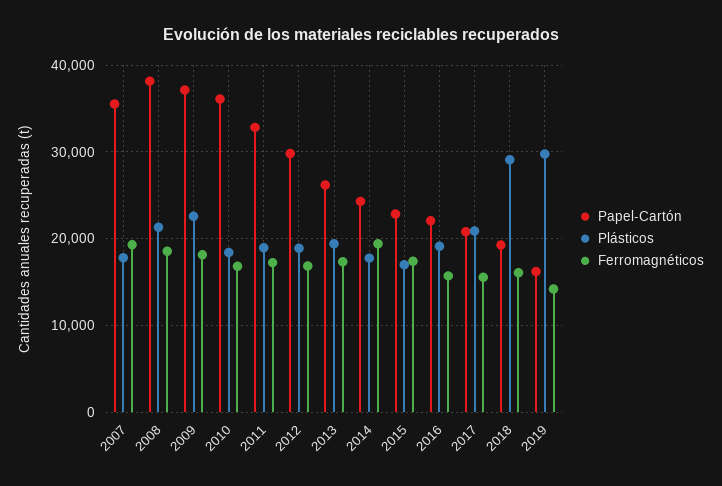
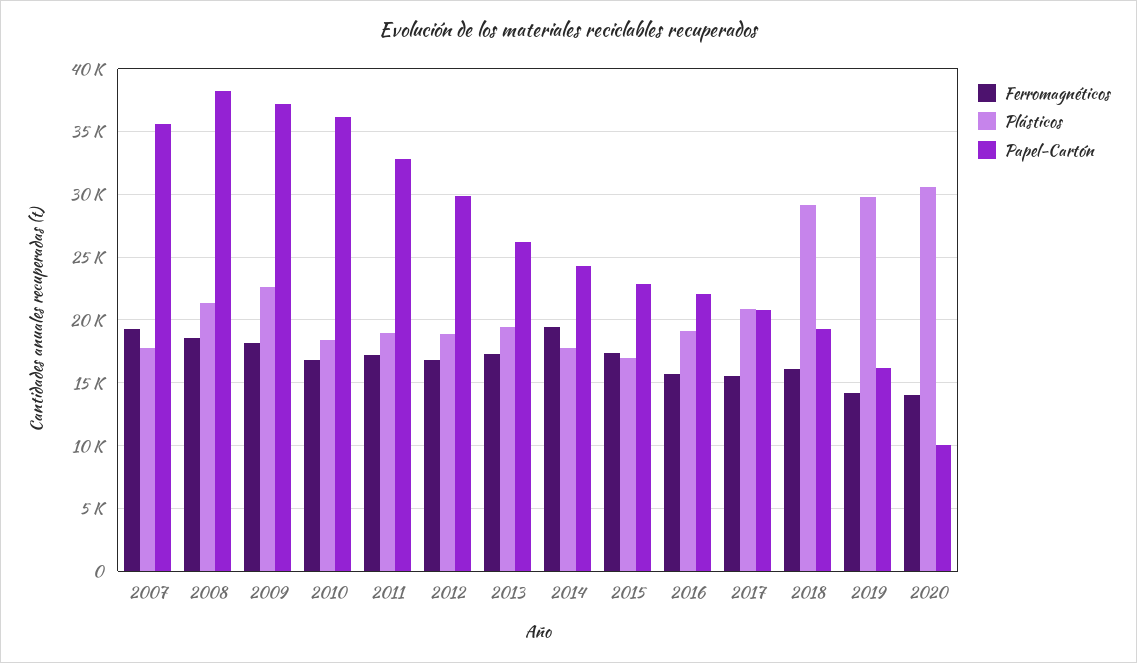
Ferromagnéticos, 2020: none -> 14000
Plásticos, 2020: none -> 30500
Papel-Cartón, 2020: none -> 10000

